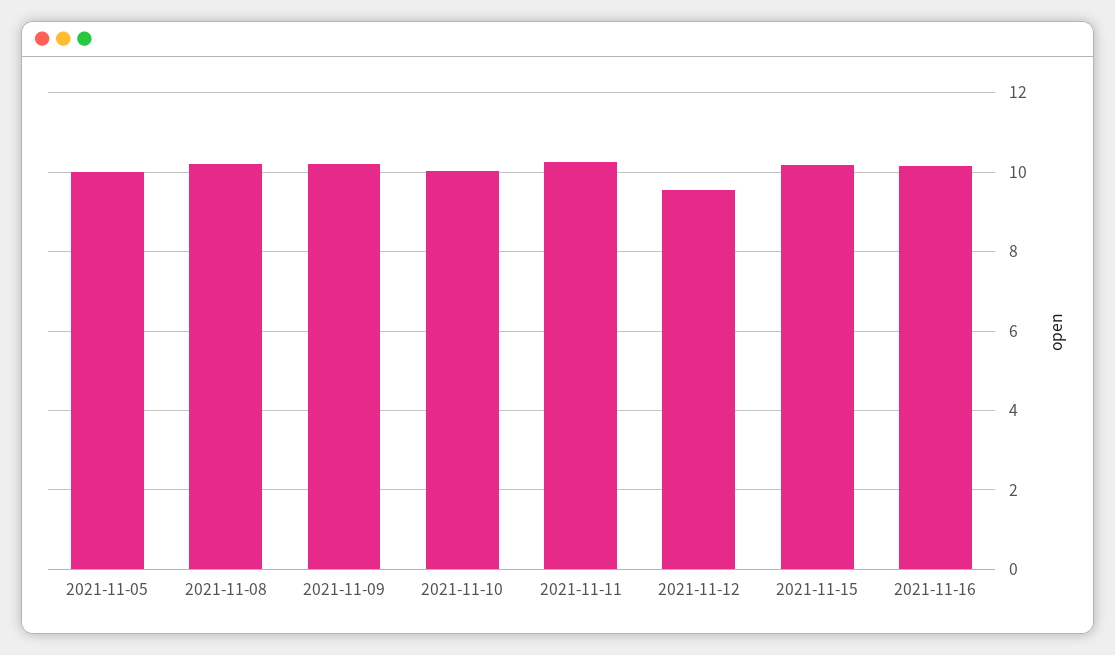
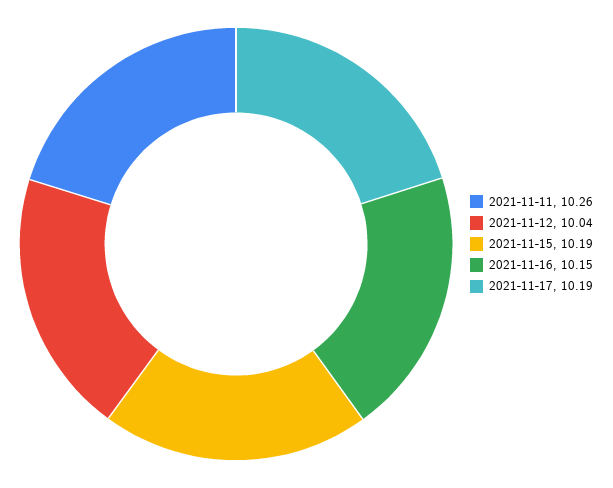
2021-11-05: 10 -> none
2021-11-08: 10.2 -> none
2021-11-09: 10.2 -> none
2021-11-10: 10 -> none
2021-11-12: 9.6 -> 10.04
2021-11-17: none -> 10.19

